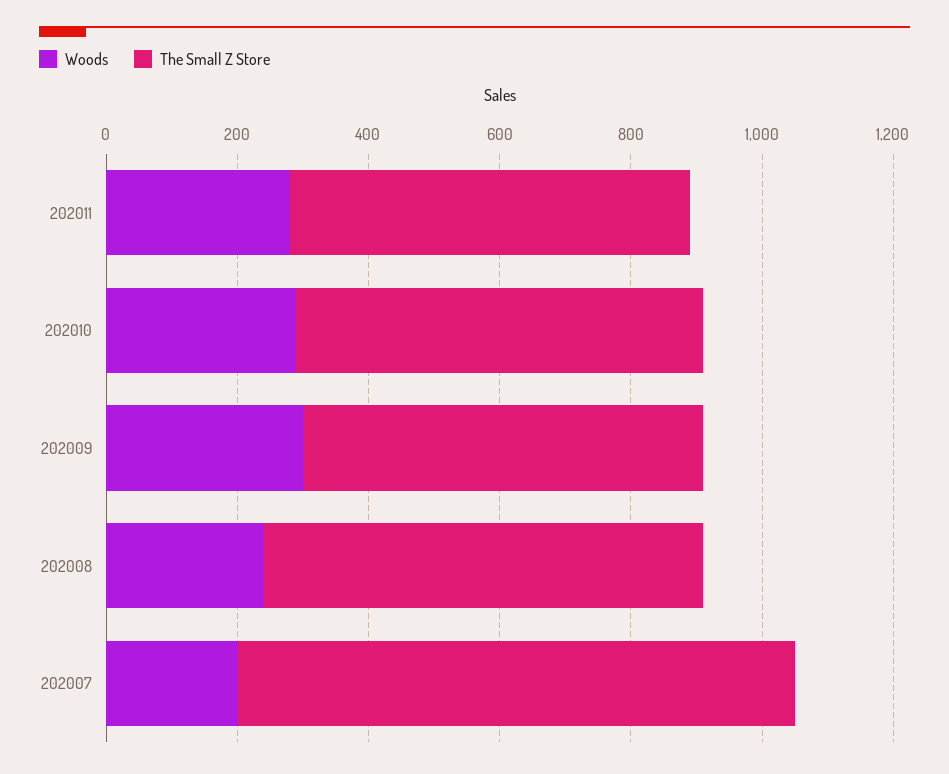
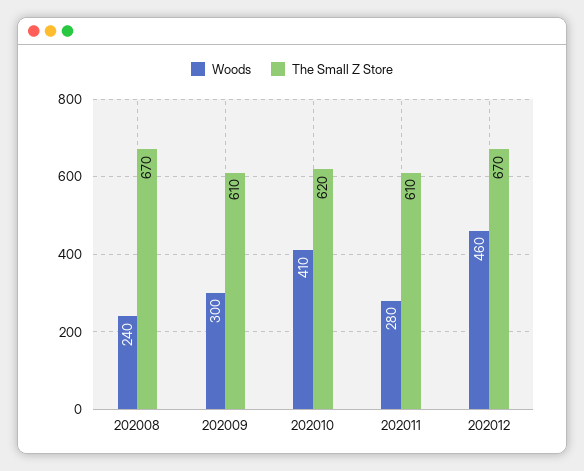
Woods, 202010: 300 -> 410
Woods, 202007: 200 -> none
The Small Z Store, 202007: 850 -> none
Woods, 202012: none -> 460
The Small Z Store, 202012: none -> 670

